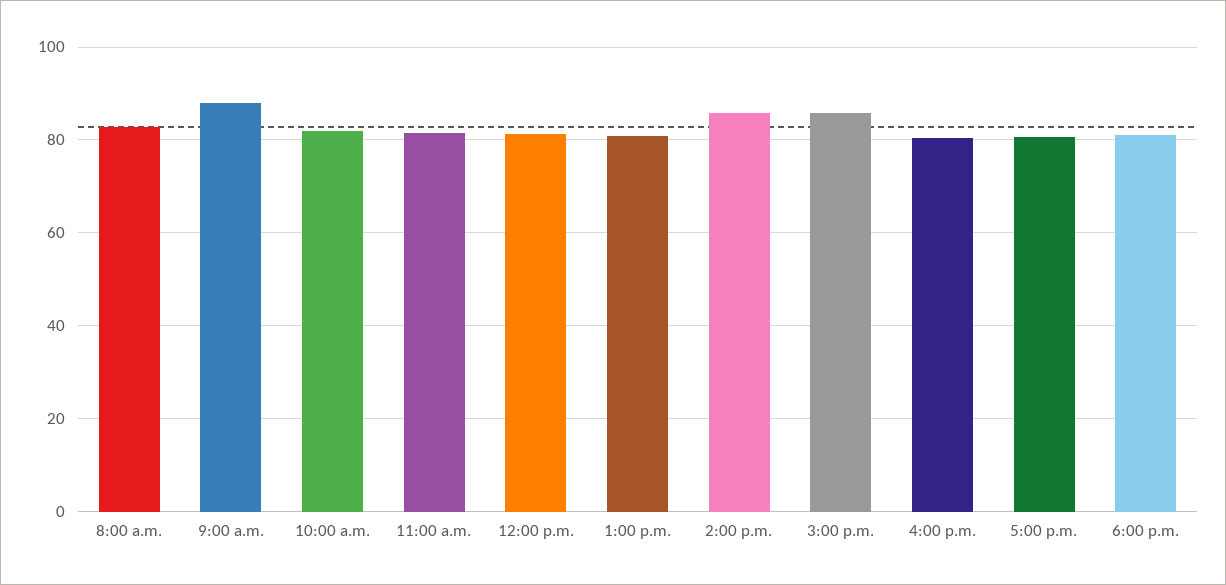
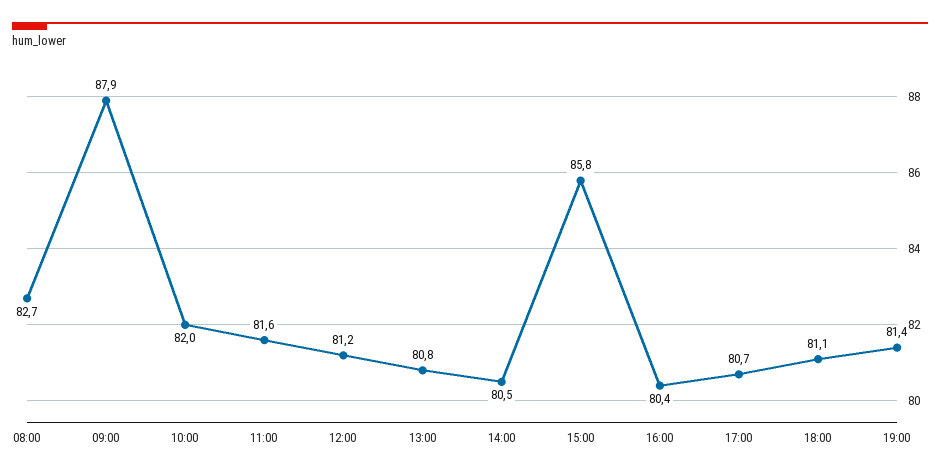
2:00 p.m.: 86 -> 80.5
19:00: none -> 81.4

